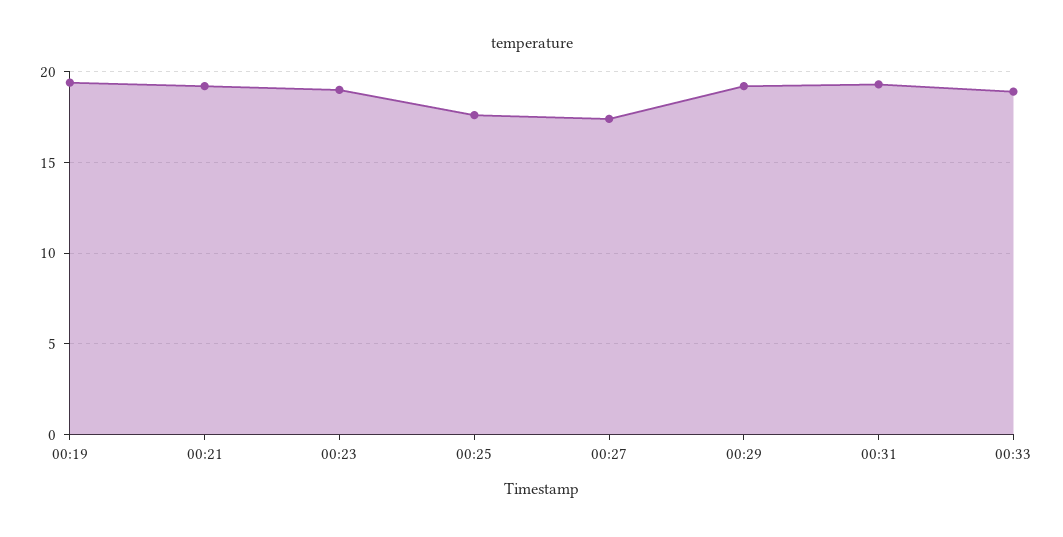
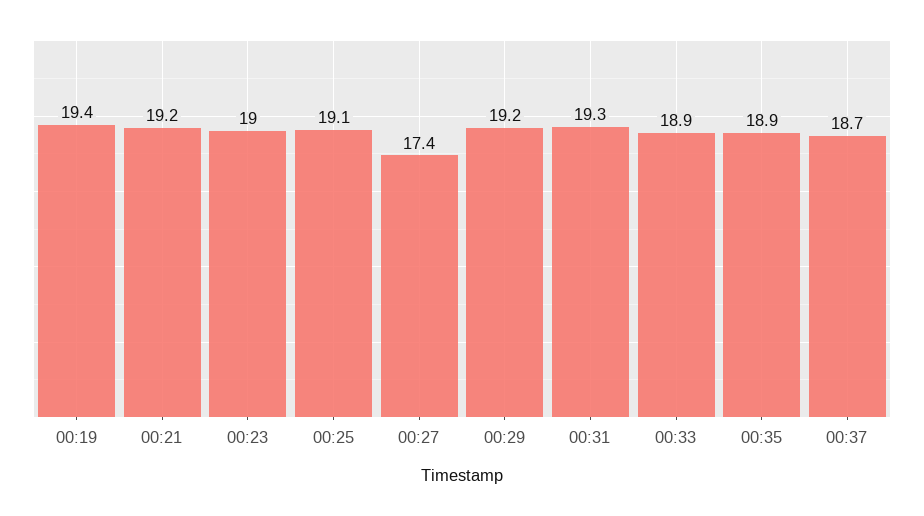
00:25: 17.5 -> 19.1
00:35: none -> 18.9
00:37: none -> 18.7

